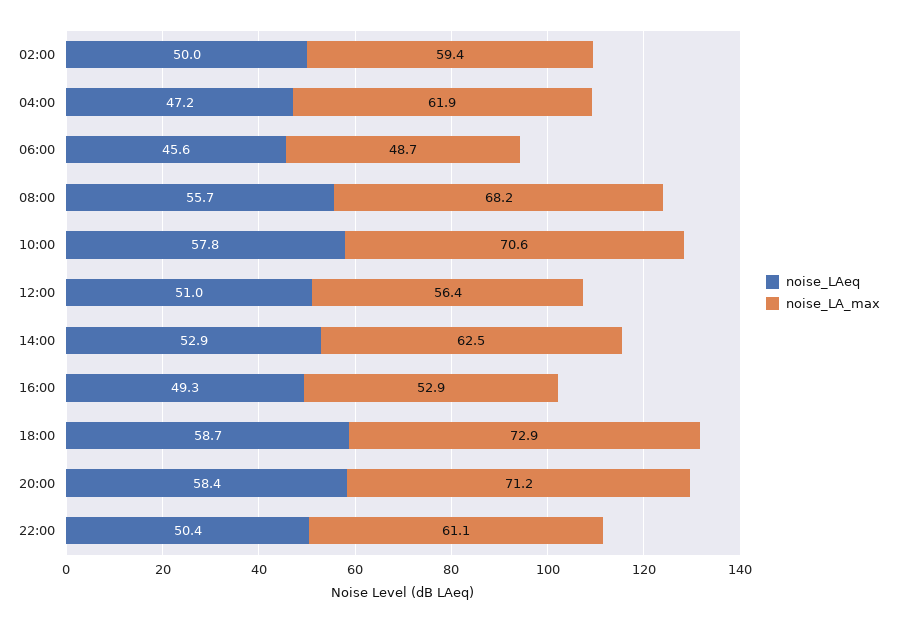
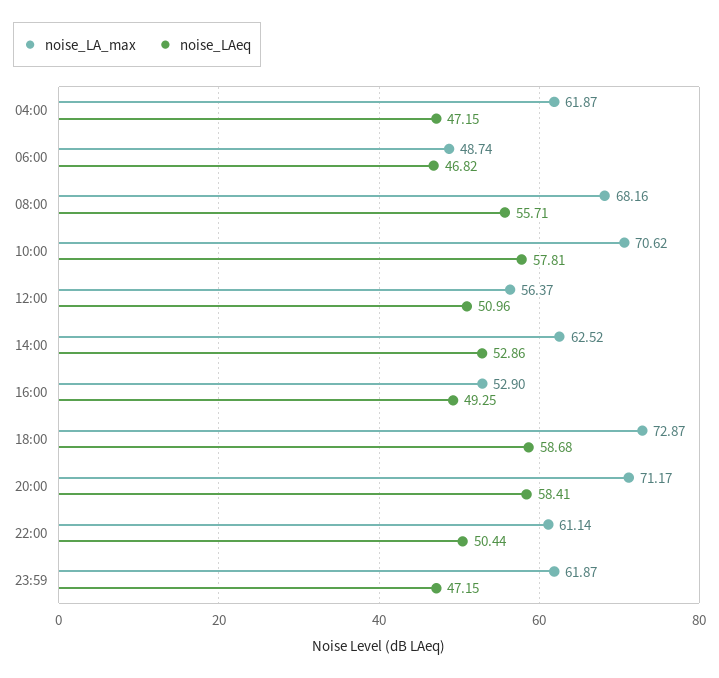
noise_LAeq, 02:00: 50 -> none
noise_LA_max, 02:00: 59.4 -> none
noise_LAeq, 06:00: 45.6 -> 46.82
noise_LA_max, 23:59: none -> 61.87
noise_LAeq, 23:59: none -> 47.15

